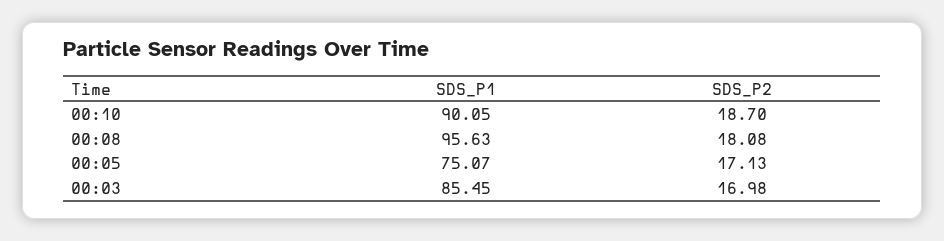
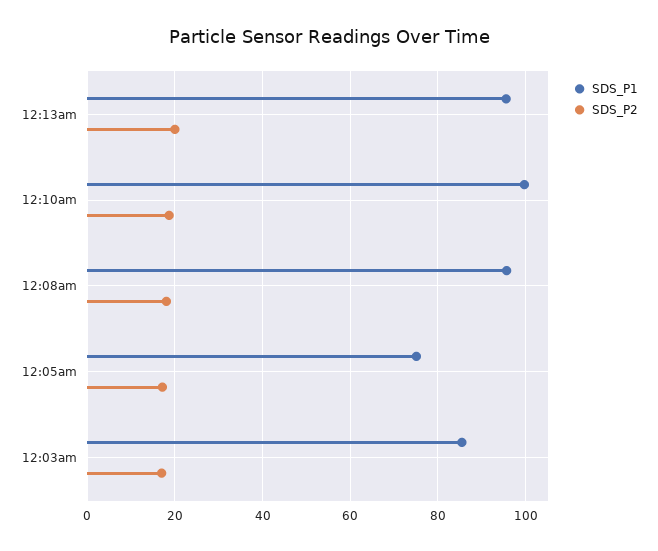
SDS_P1, 00:10: 90.05 -> 100
SDS_P1, 12:13am: none -> 96
SDS_P2, 12:13am: none -> 20

